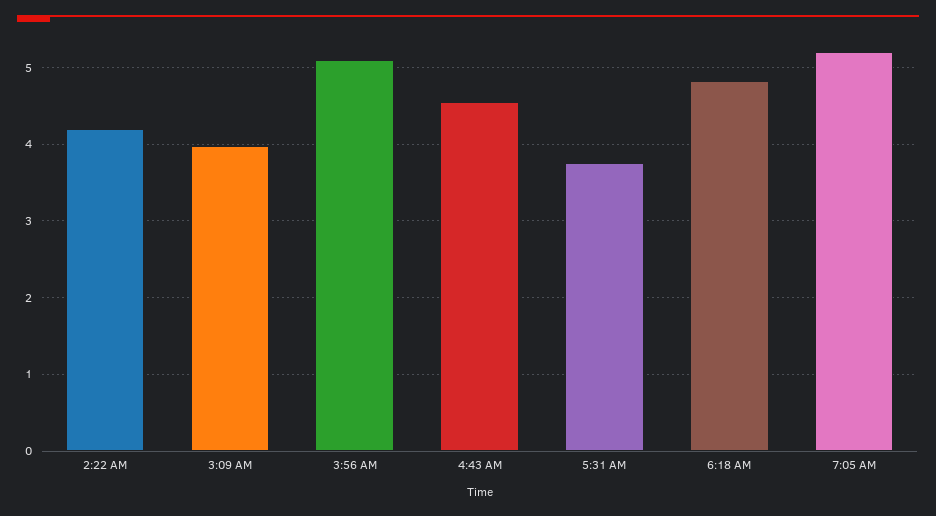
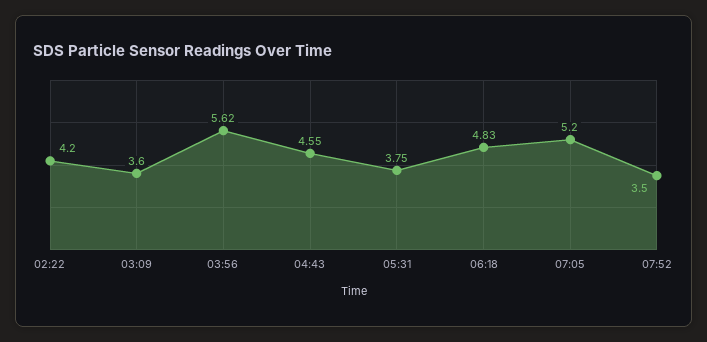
3:09 AM: 4 -> 3.6
3:56 AM: 5.1 -> 5.62
07:52: none -> 3.5

